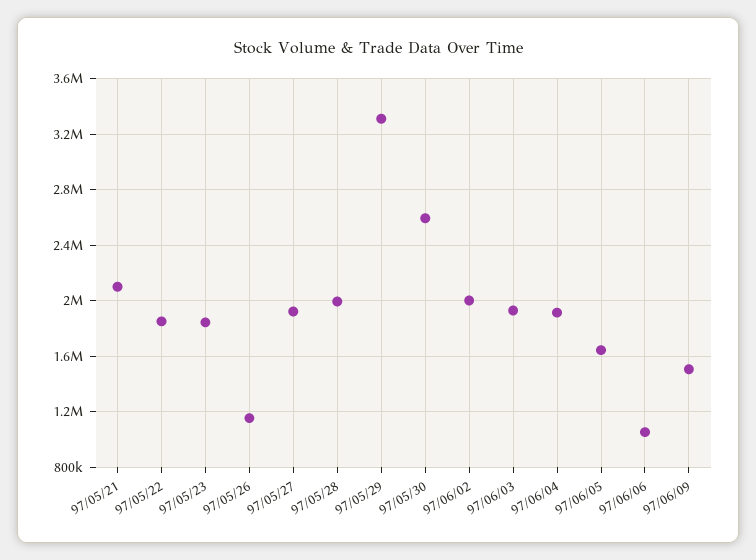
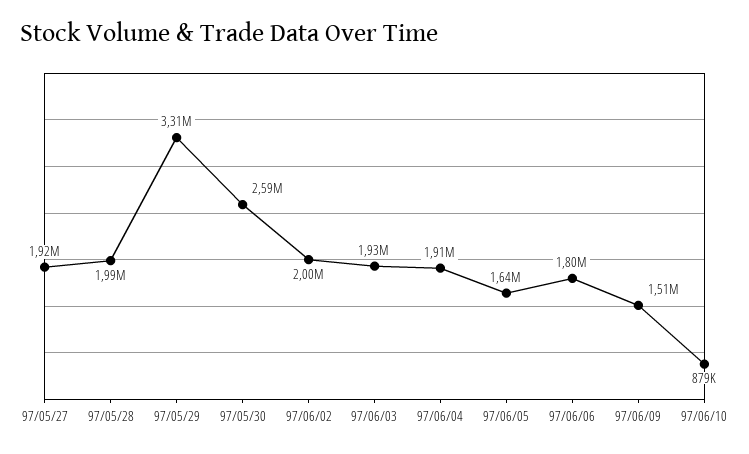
97/05/21: 2100000 -> none
97/05/22: 1850000 -> none
97/05/23: 1850000 -> none
97/05/26: 1150000 -> none
97/06/06: 1050000 -> 1800000
97/06/10: none -> 879000

